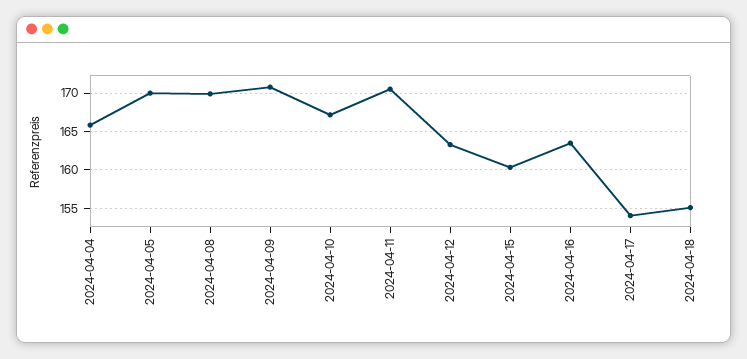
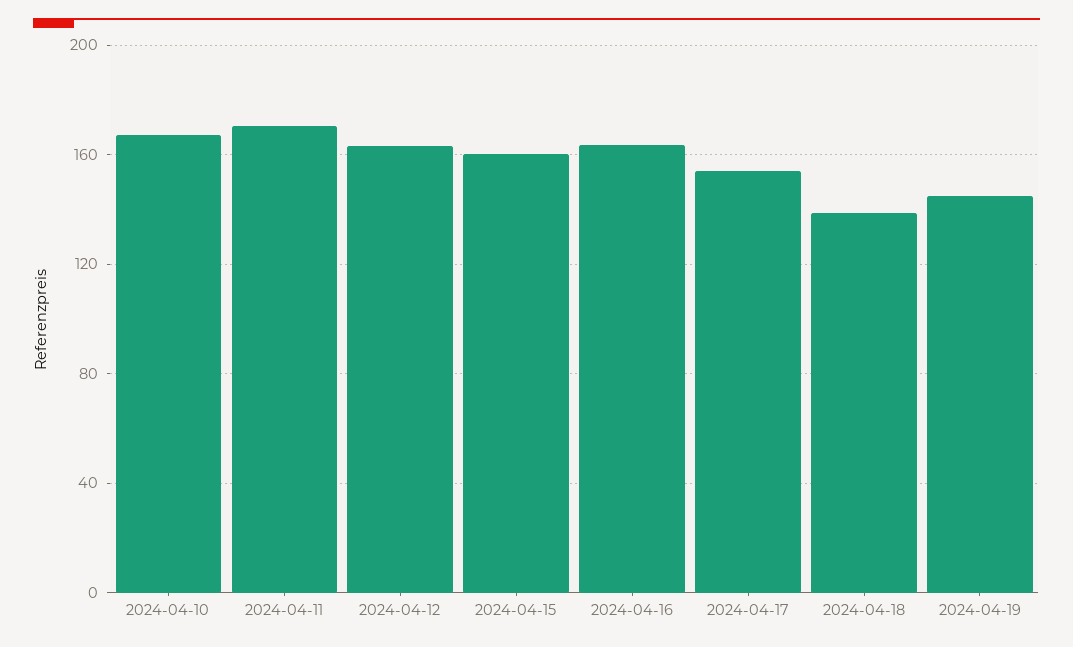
2024-04-04: 166 -> none
2024-04-05: 170 -> none
2024-04-08: 170 -> none
2024-04-09: 171 -> none
2024-04-18: 155 -> 140
2024-04-19: none -> 145

